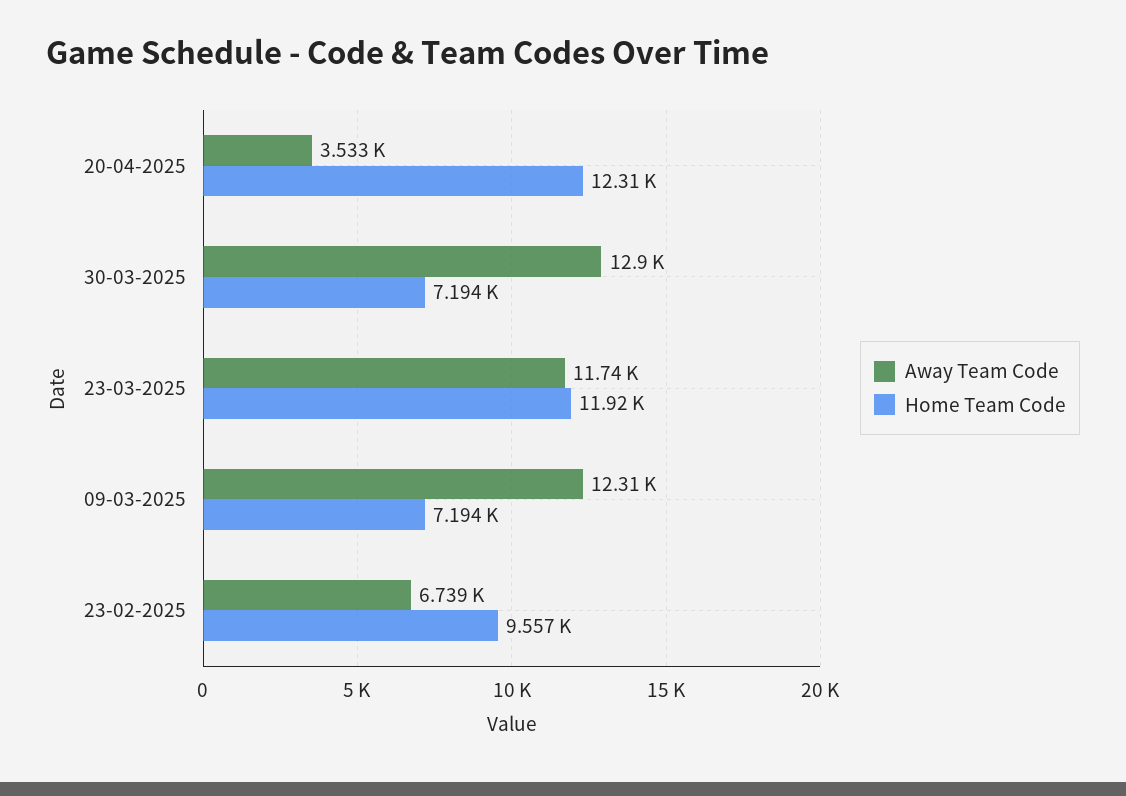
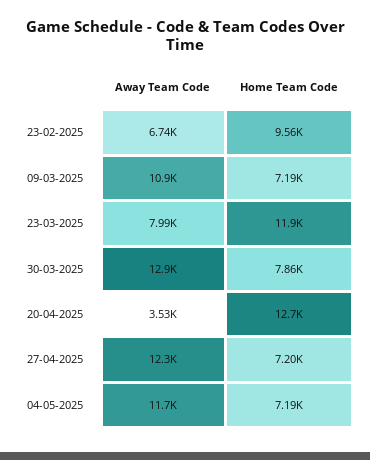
Home Team Code, 20-04-2025: 12310 -> 12700
Home Team Code, 30-03-2025: 7194 -> 7860
Away Team Code, 23-03-2025: 11740 -> 7990
Away Team Code, 09-03-2025: 12310 -> 10900
Away Team Code, 27-04-2025: none -> 12300
Home Team Code, 27-04-2025: none -> 7200
Away Team Code, 04-05-2025: none -> 11700
Home Team Code, 04-05-2025: none -> 7190

